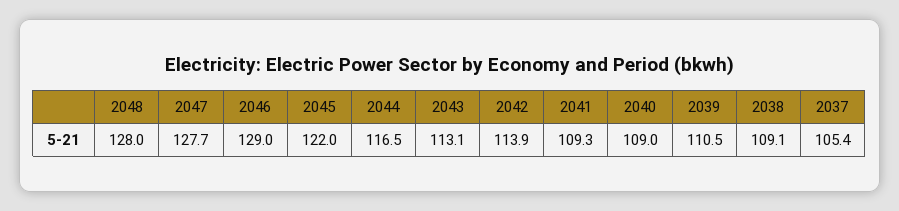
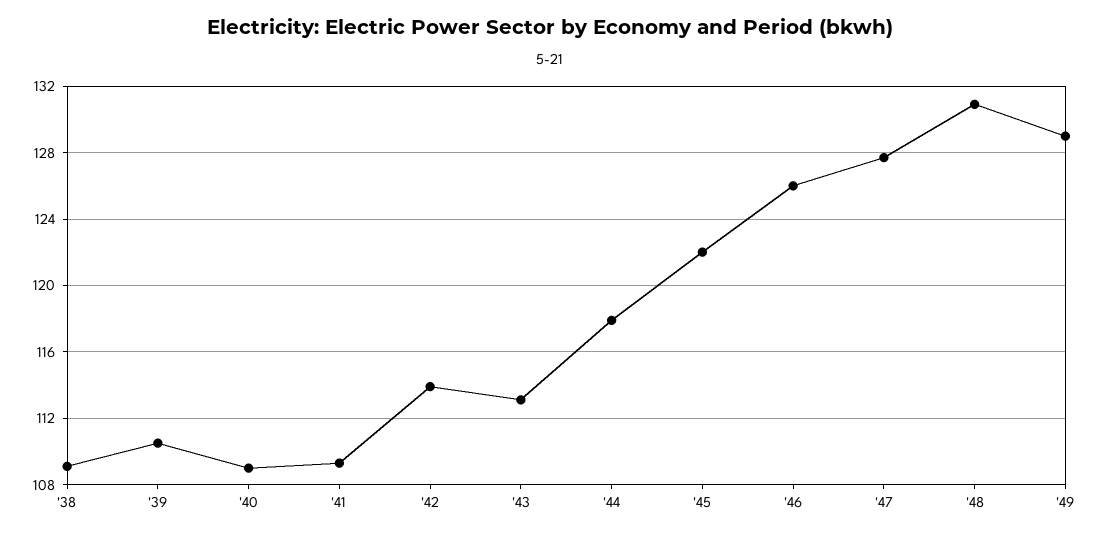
2048: 128 -> 131
2046: 129 -> 126
2044: 116.5 -> 118
2037: 105.4 -> none
'49: none -> 129

